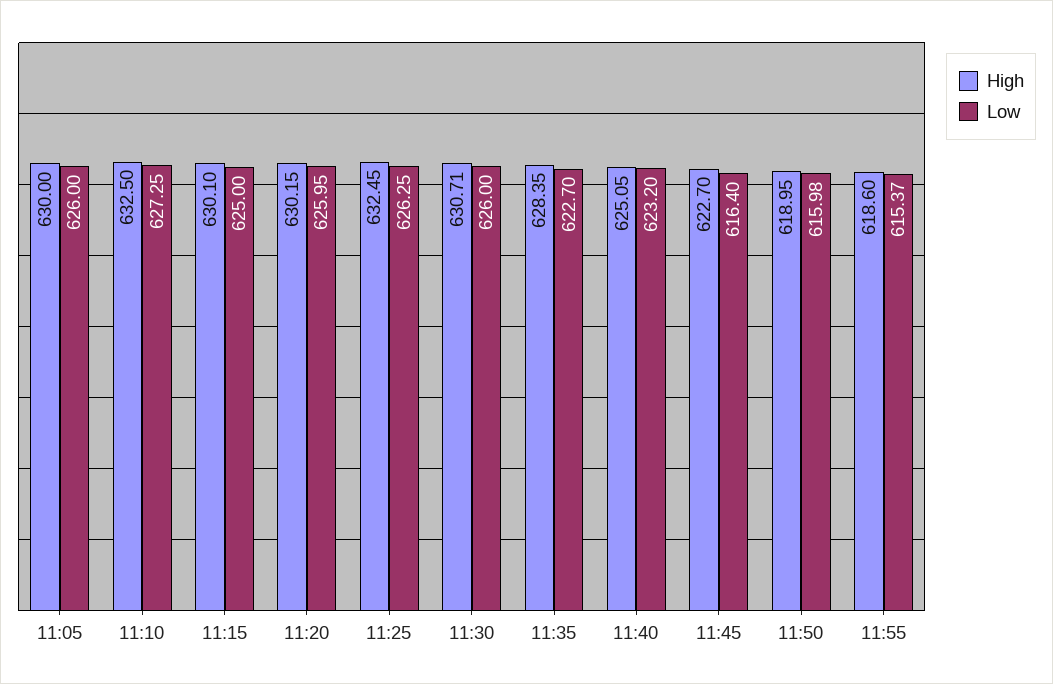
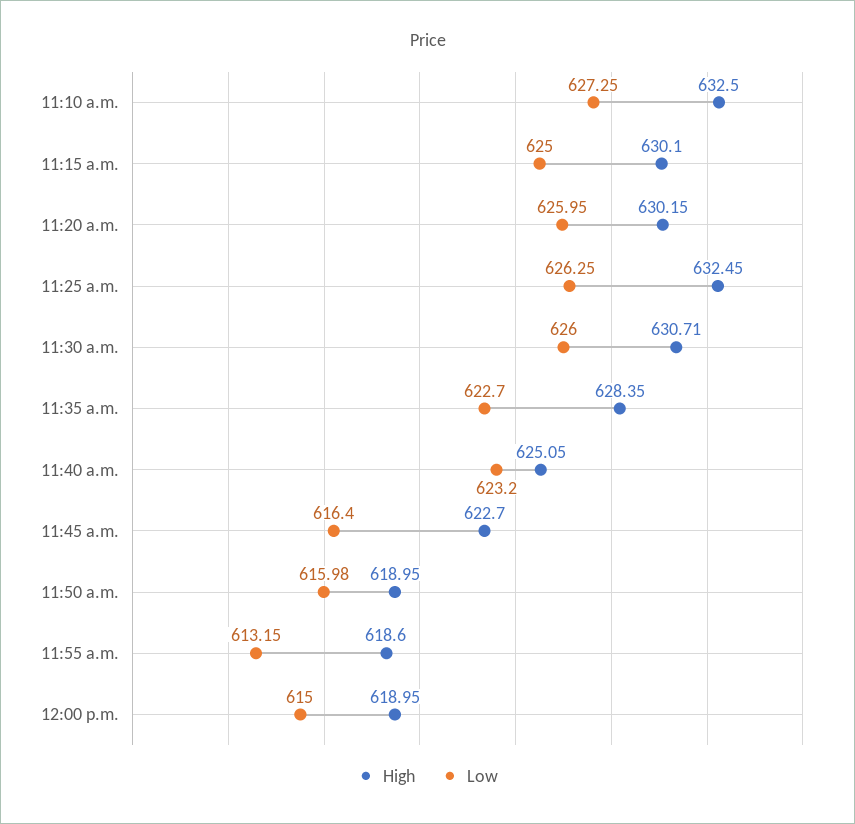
High, 11:05: 630 -> none
Low, 11:05: 626 -> none
Low, 11:55: 615.37 -> 613.15
High, 12:00 p.m.: none -> 618.95
Low, 12:00 p.m.: none -> 615

